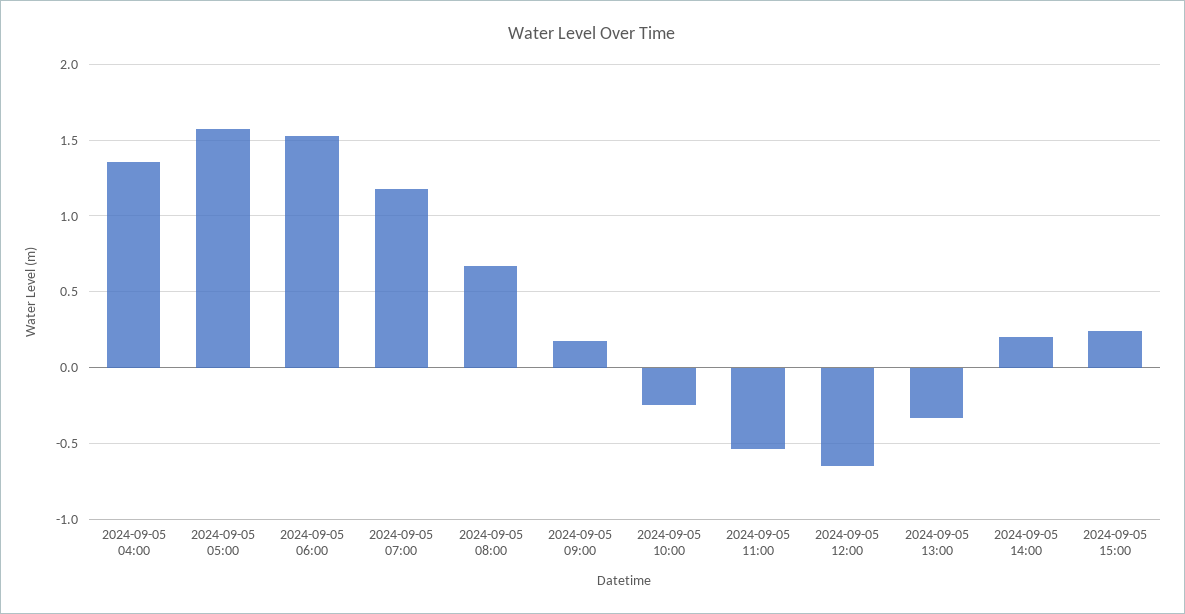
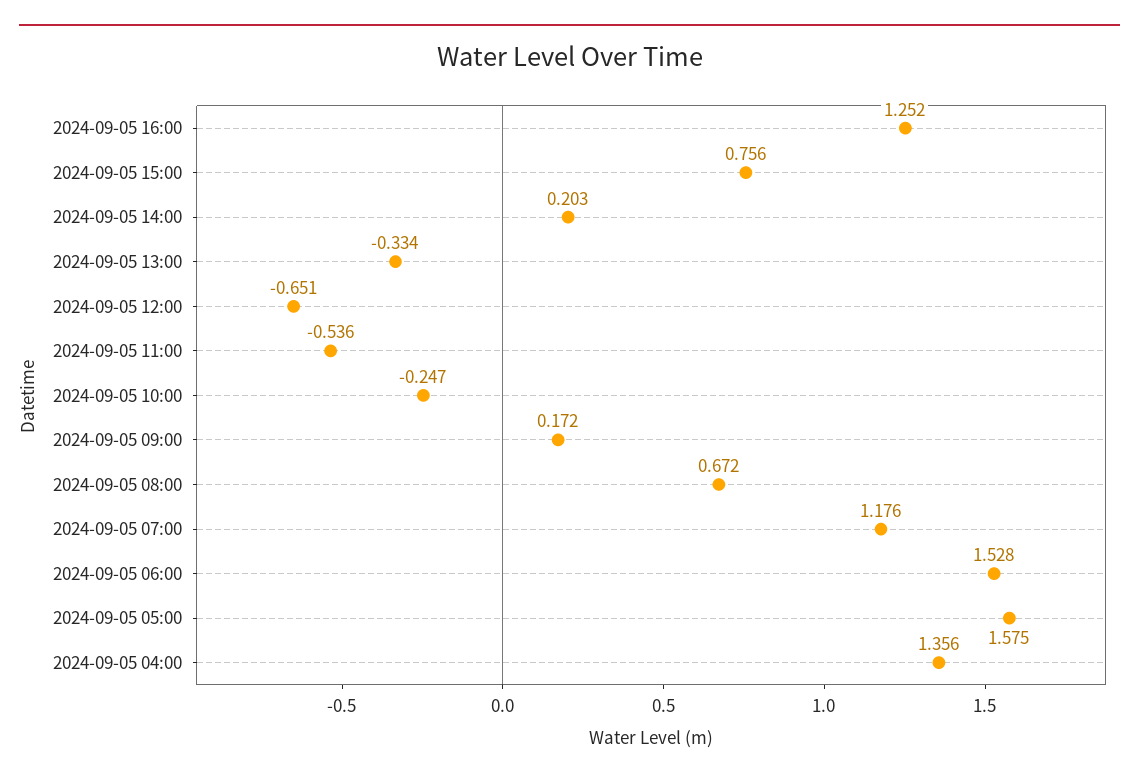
2024-09-05 15:00: 0.25 -> 0.756
2024-09-05 16:00: none -> 1.252

